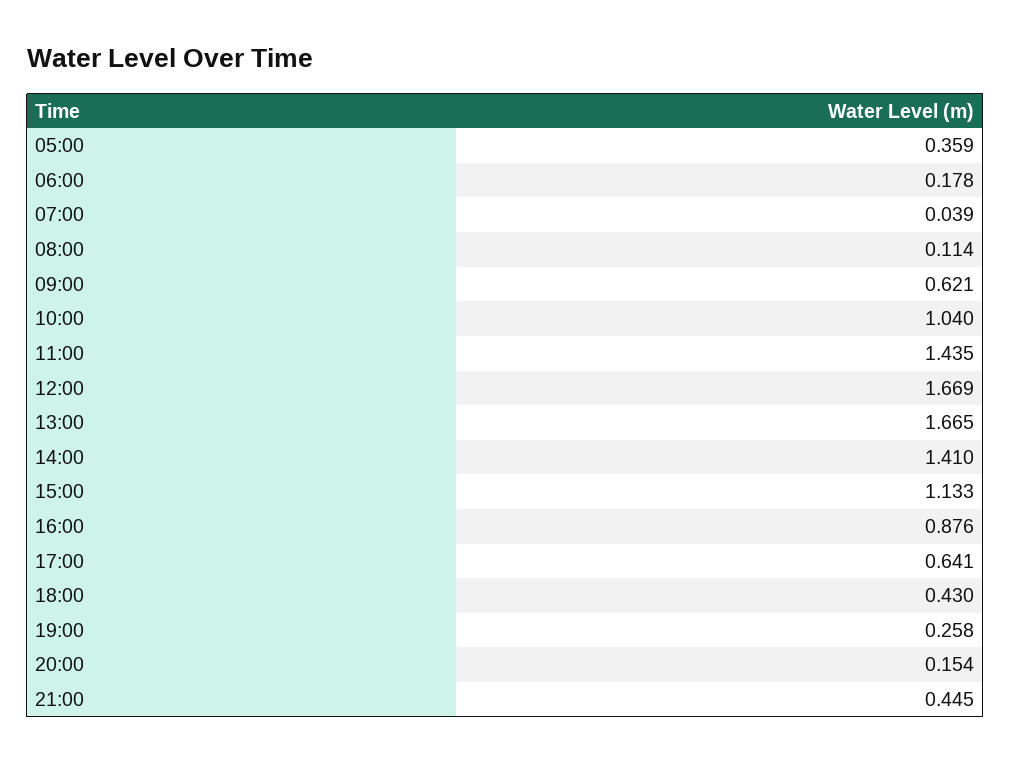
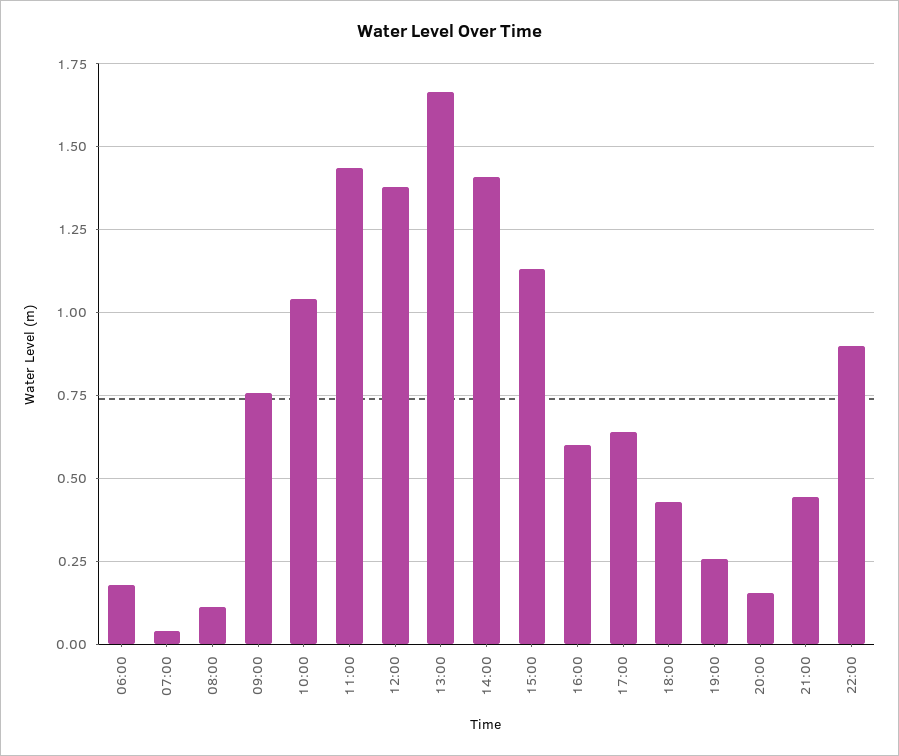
05:00: 0.359 -> none
09:00: 0.621 -> 0.75
12:00: 1.669 -> 1.375
16:00: 0.876 -> 0.6
22:00: none -> 0.9

